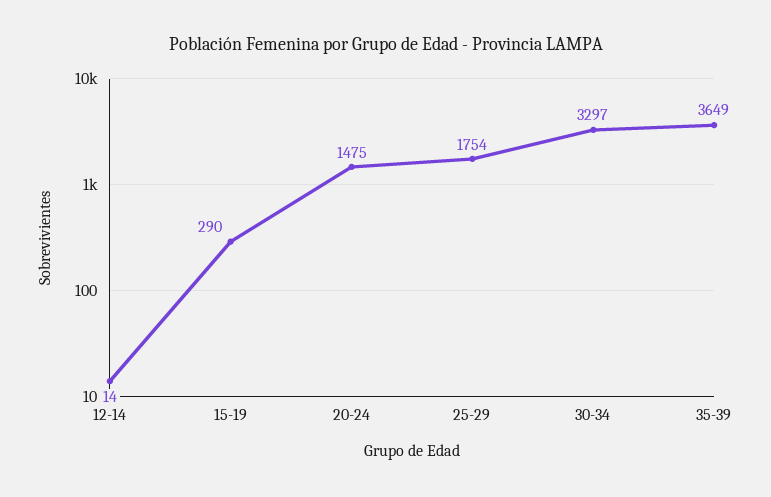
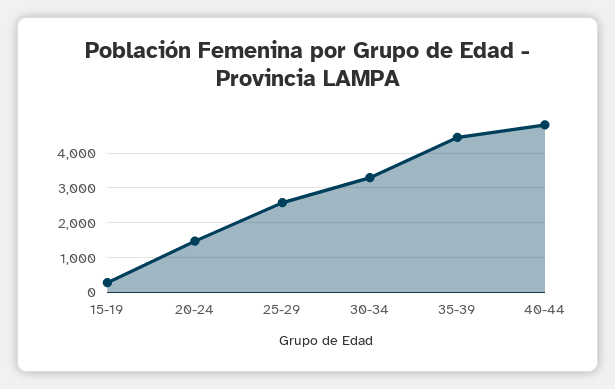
12-14: 14 -> none
25-29: 1754 -> 2600
35-39: 3649 -> 4400
40-44: none -> 4800

